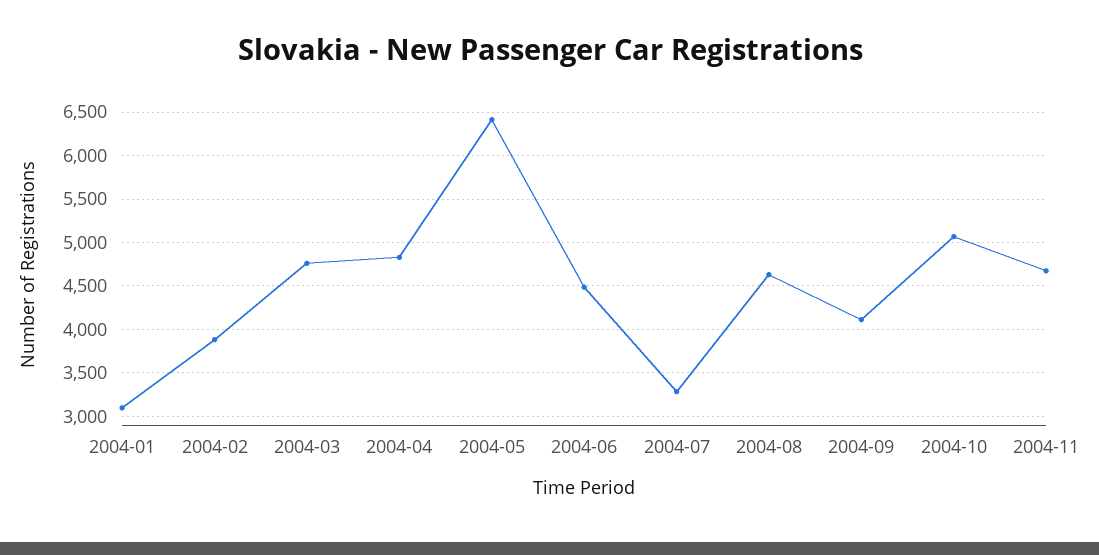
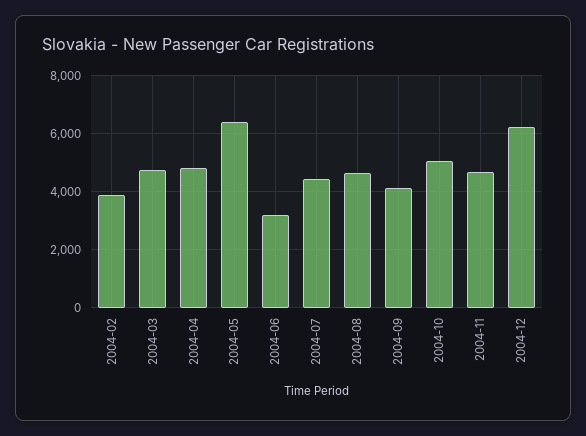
2004-01: 3100 -> none
2004-06: 4500 -> 3250
2004-07: 3300 -> 4500
2004-12: none -> 6250

